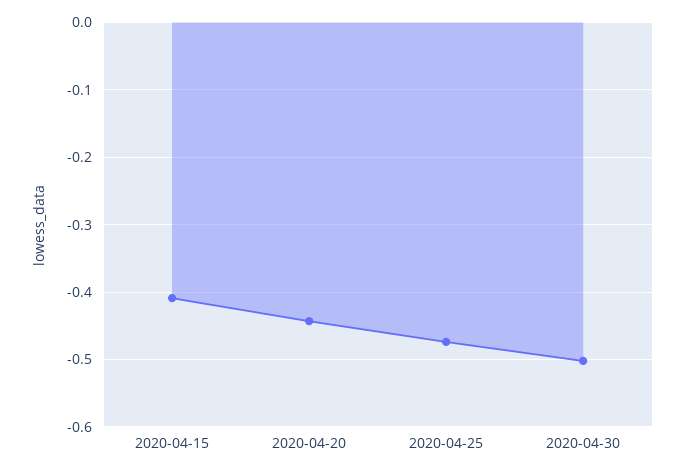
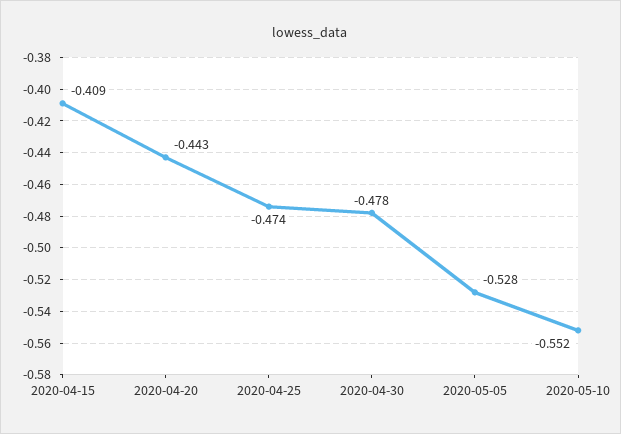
2020-04-30: -0.5 -> -0.478
2020-05-05: none -> -0.528
2020-05-10: none -> -0.552

